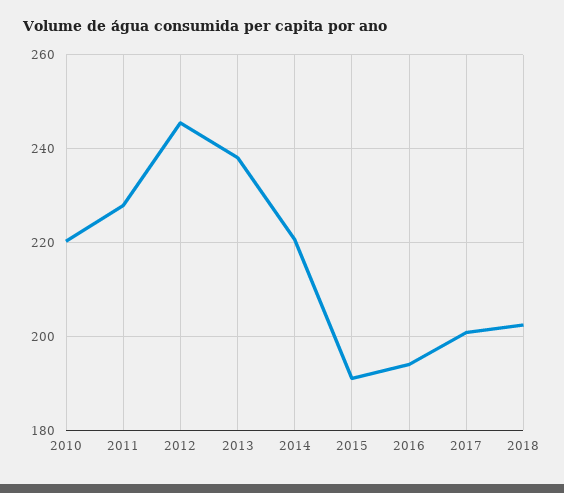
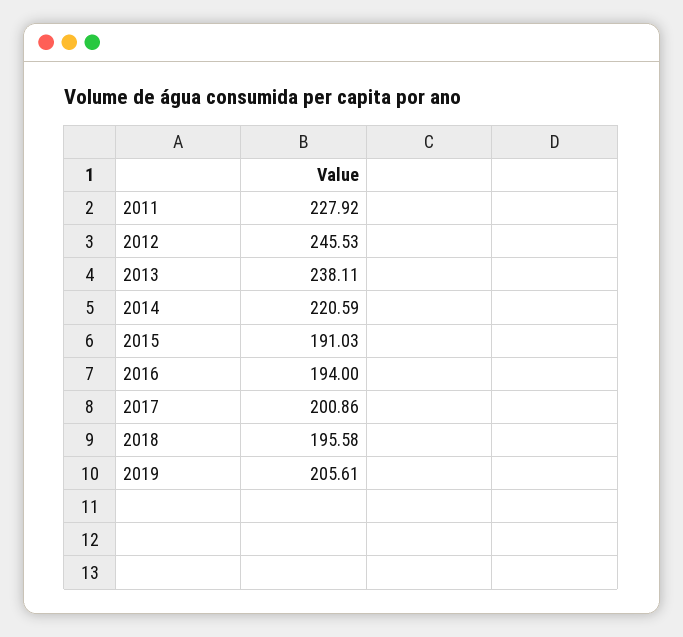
2010: 220 -> none
2018: 202 -> 195.58
2019: none -> 205.61

